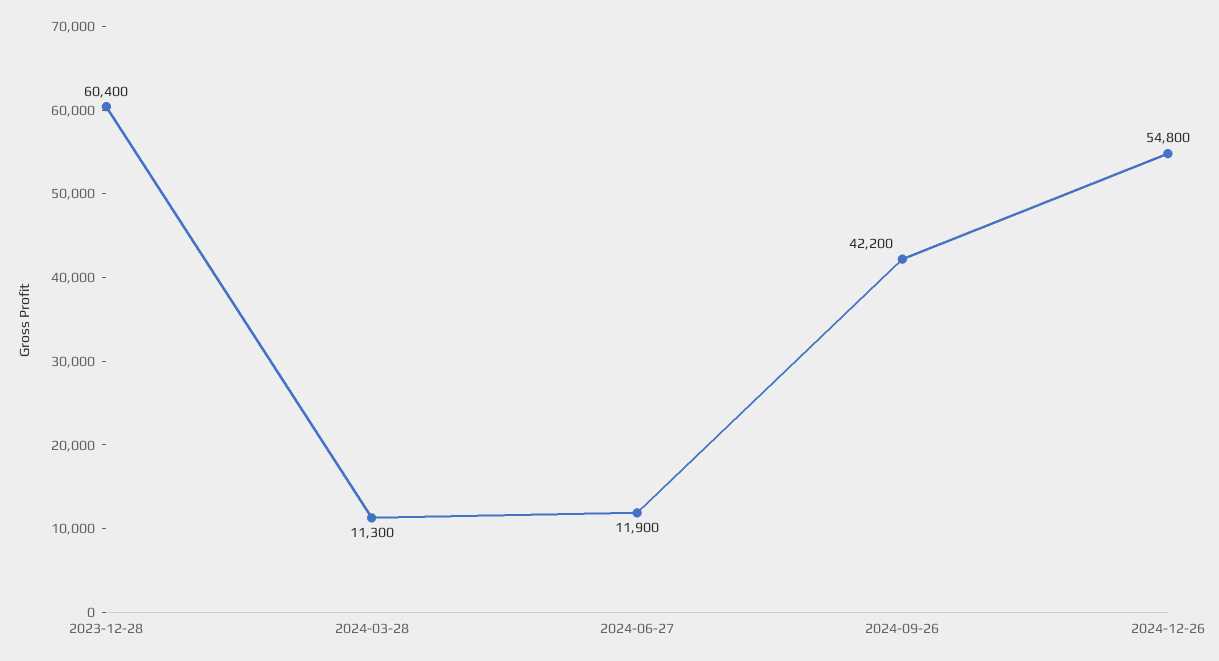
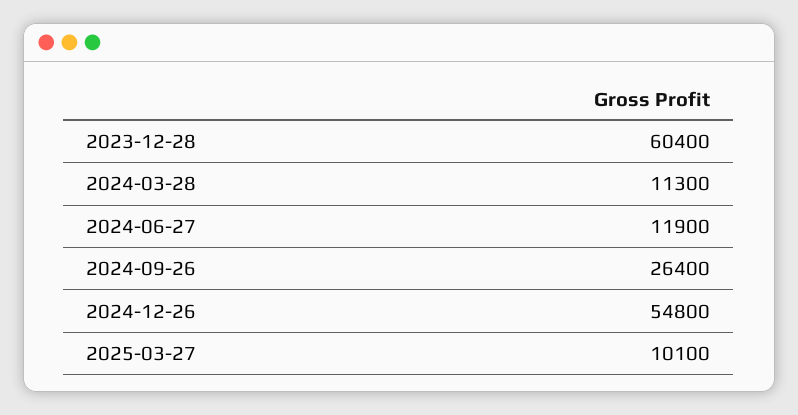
2024-09-26: 42200 -> 26400
2025-03-27: none -> 10100

